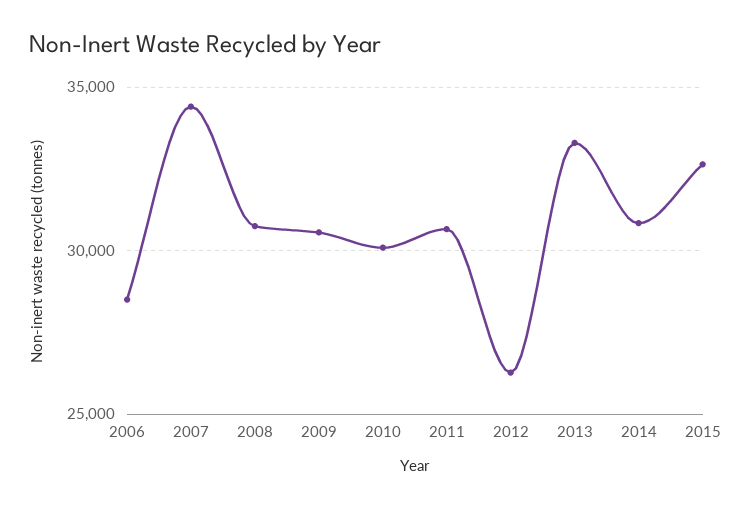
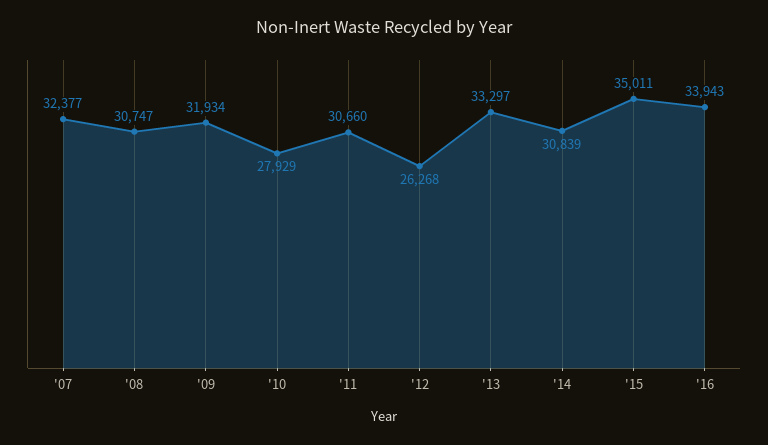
2006: 28500 -> none
2007: 34500 -> 32377
2009: 30500 -> 31934
2010: 30000 -> 27929
2015: 32500 -> 35011
'16: none -> 33943

